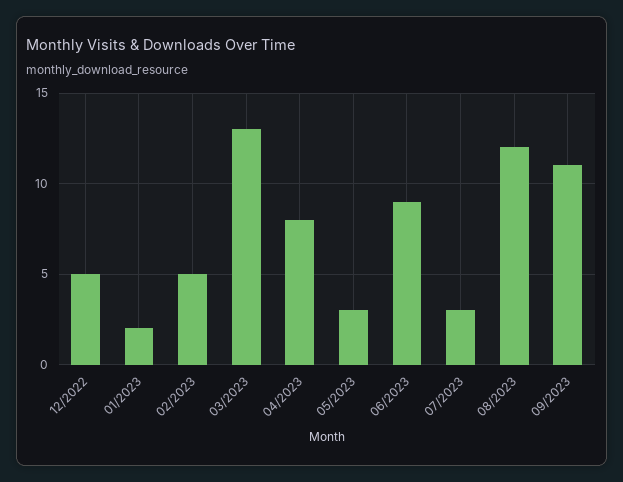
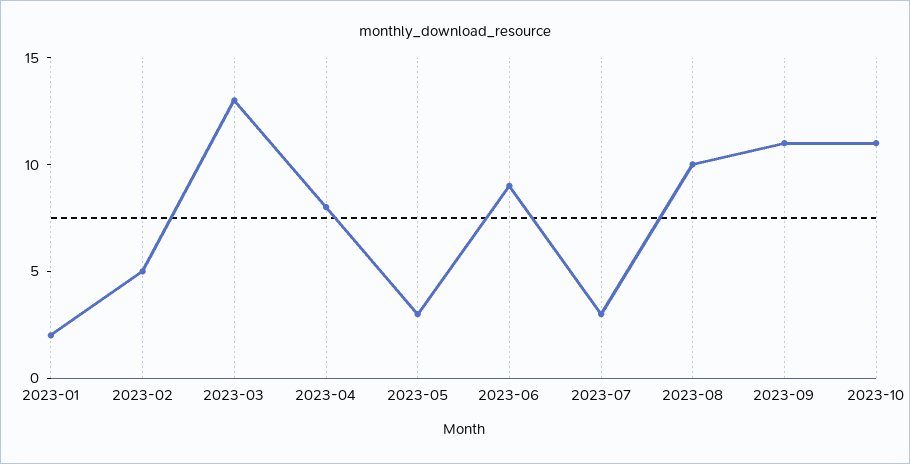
12/2022: 5 -> none
08/2023: 12 -> 10
2023-10: none -> 11

